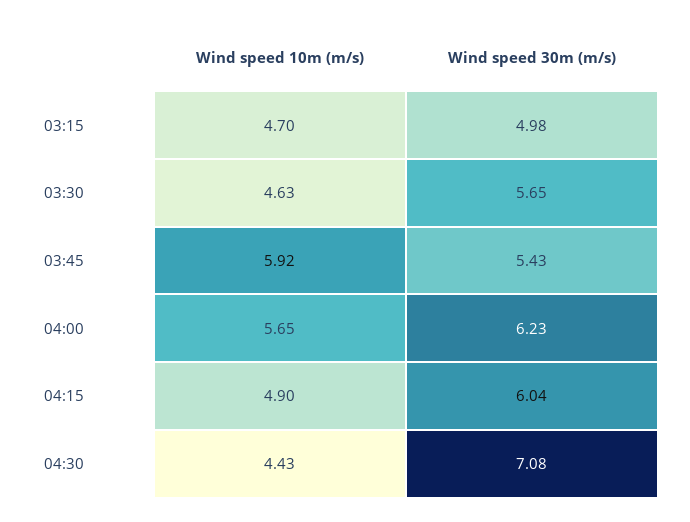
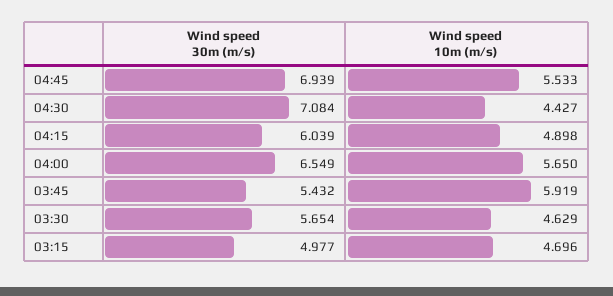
Wind speed 30m (m/s), 04:00: 6.23 -> 6.549
Wind speed 30m (m/s), 04:45: none -> 6.939
Wind speed 10m (m/s), 04:45: none -> 5.533

